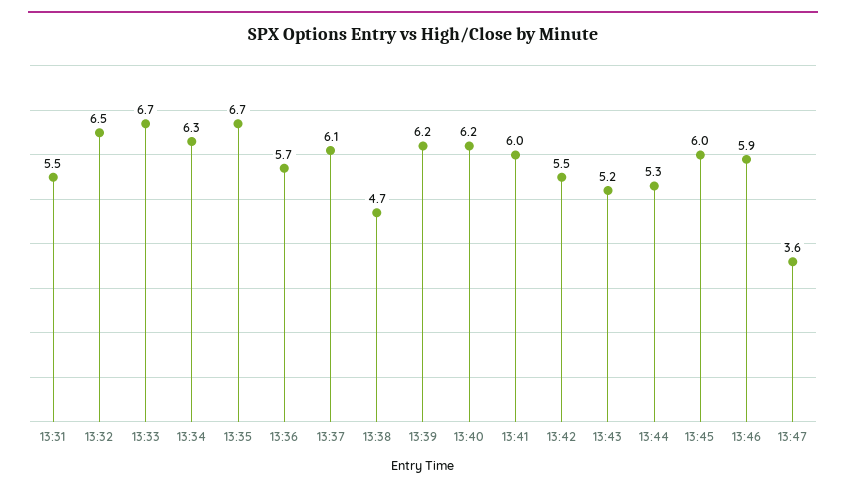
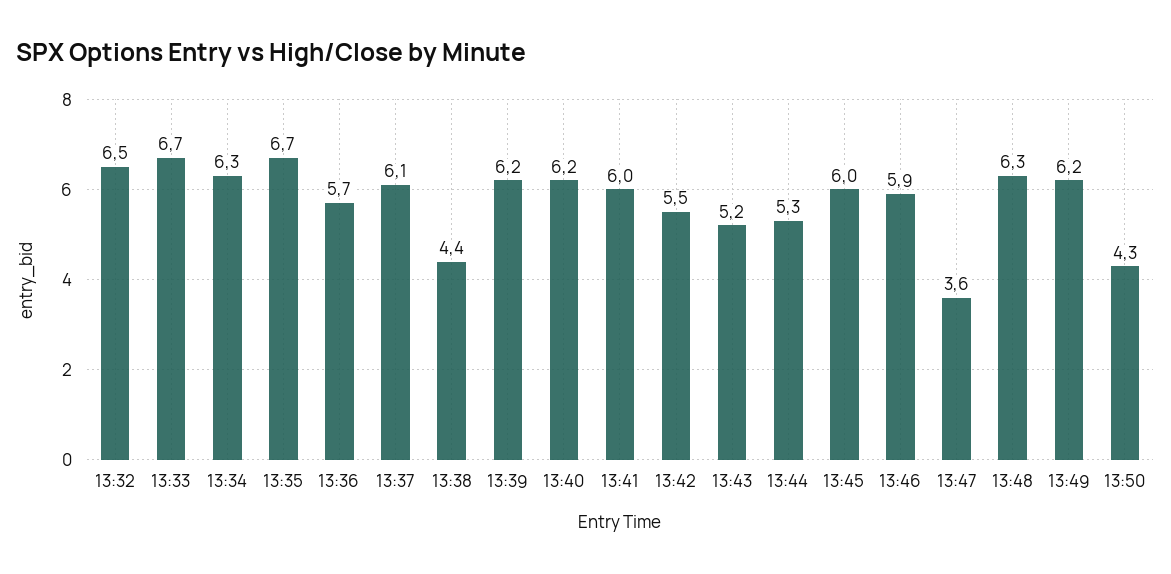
13:31: 5.5 -> none
13:38: 4.7 -> 4.4
13:48: none -> 6.3
13:49: none -> 6.2
13:50: none -> 4.3

